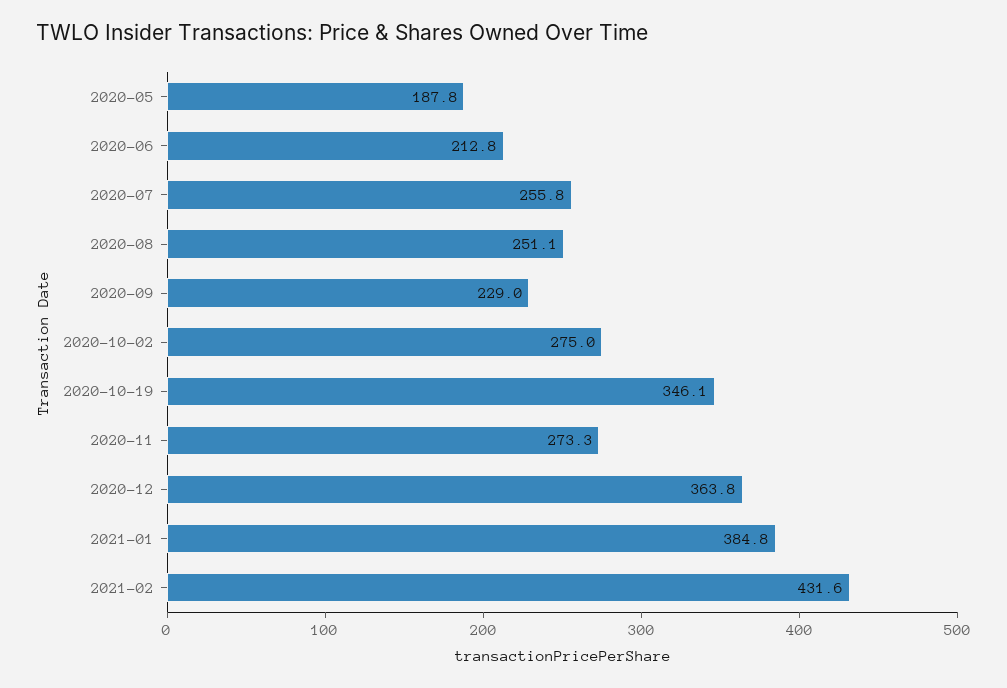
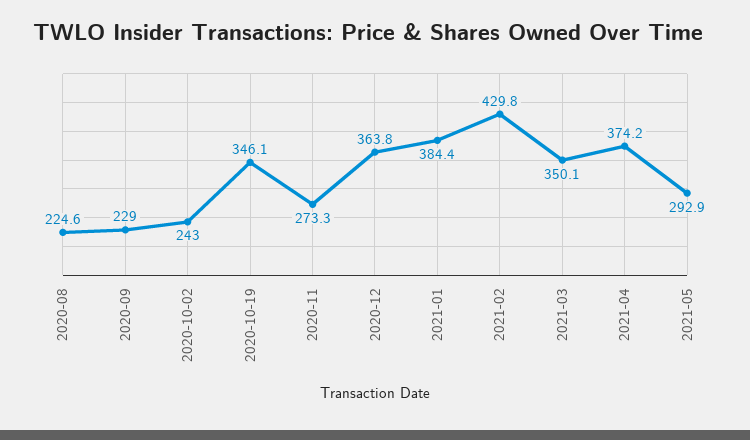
2020-05: 187.8 -> none
2020-06: 212.8 -> none
2020-07: 255.8 -> none
2020-08: 251.1 -> 224.6
2020-10-02: 275 -> 243
2021-01: 384.8 -> 384.4
2021-02: 431.6 -> 429.8
2021-03: none -> 350.1
2021-04: none -> 374.2
2021-05: none -> 292.9

